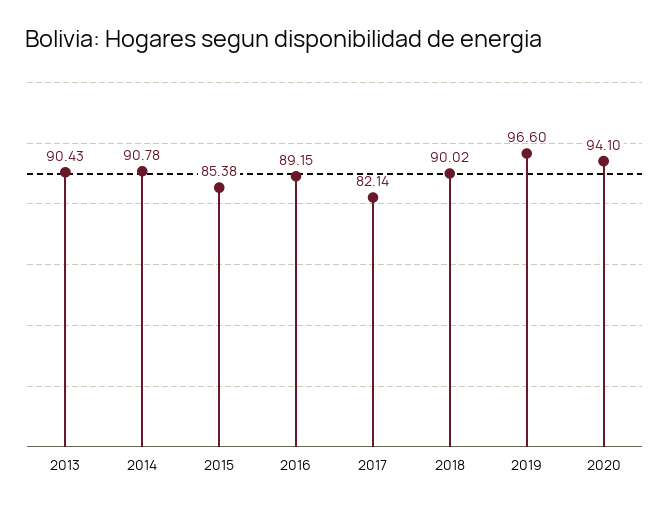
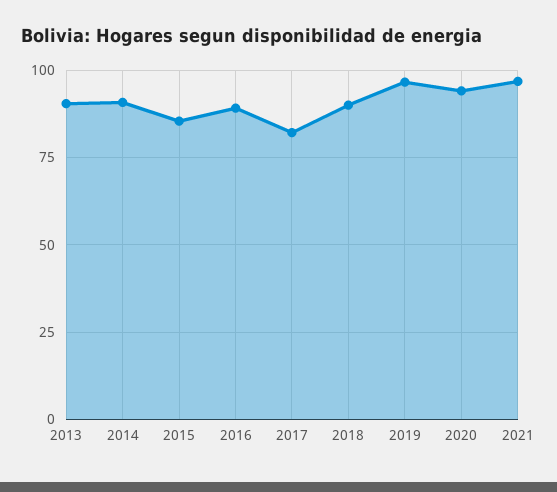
2021: none -> 97.5

